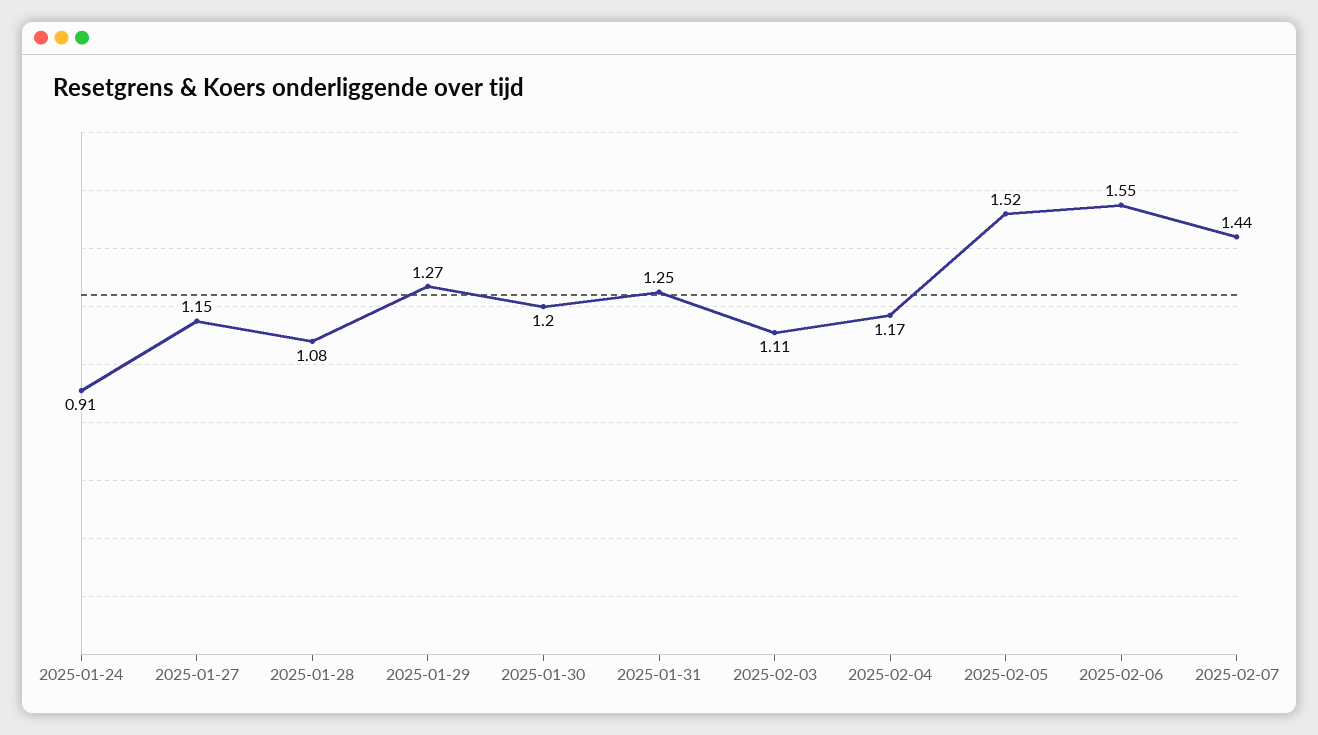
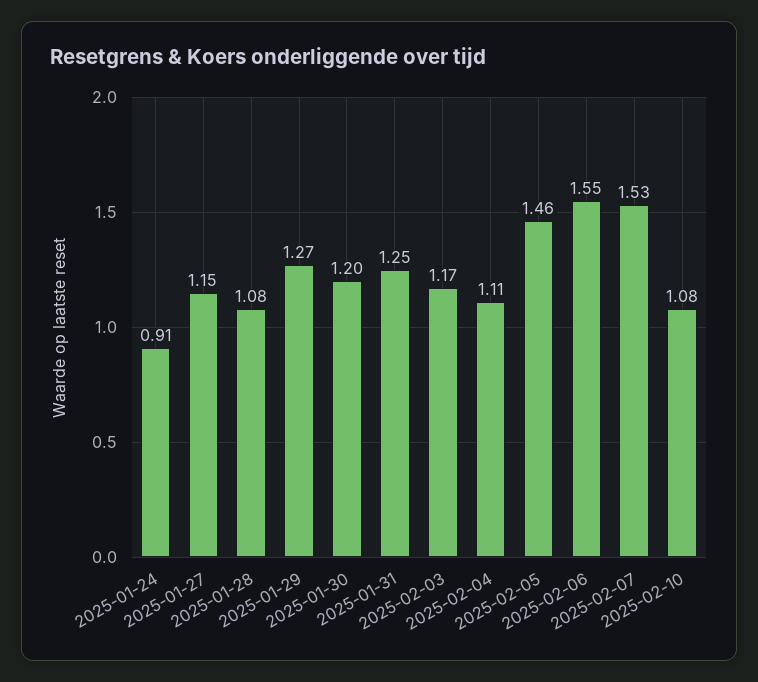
2025-02-03: 1.11 -> 1.17
2025-02-04: 1.17 -> 1.11
2025-02-05: 1.52 -> 1.46
2025-02-07: 1.44 -> 1.53
2025-02-10: none -> 1.08

